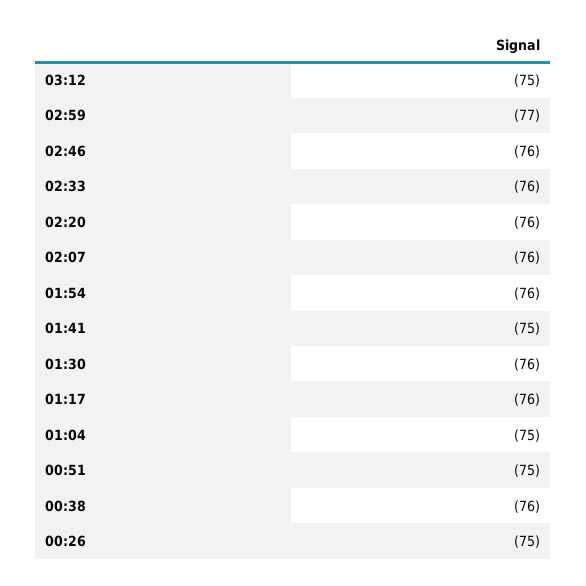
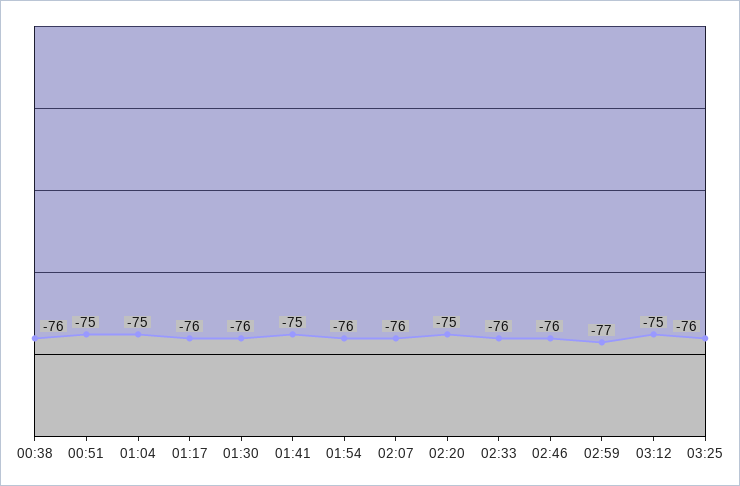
02:20: -76 -> -75
00:26: -75 -> none
03:25: none -> -76

